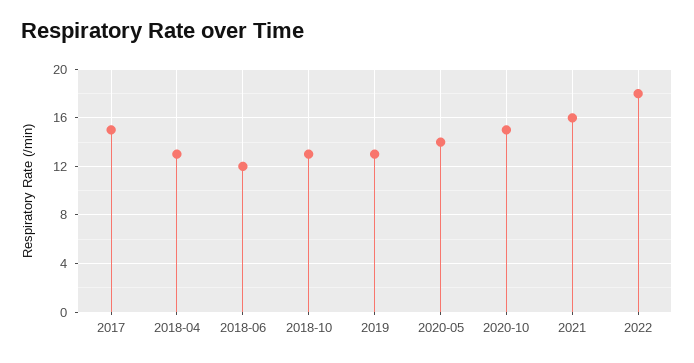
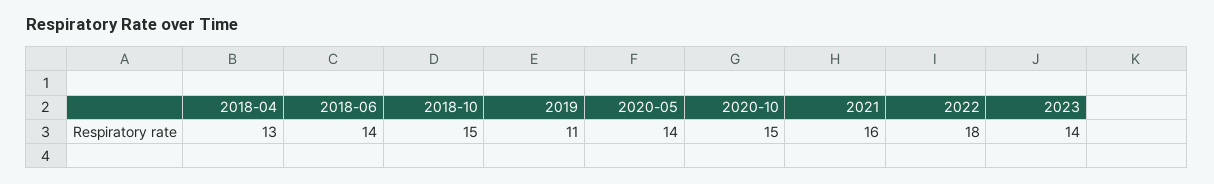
2017: 15 -> none
2018-06: 12 -> 14
2018-10: 13 -> 15
2019: 13 -> 11
2023: none -> 14

